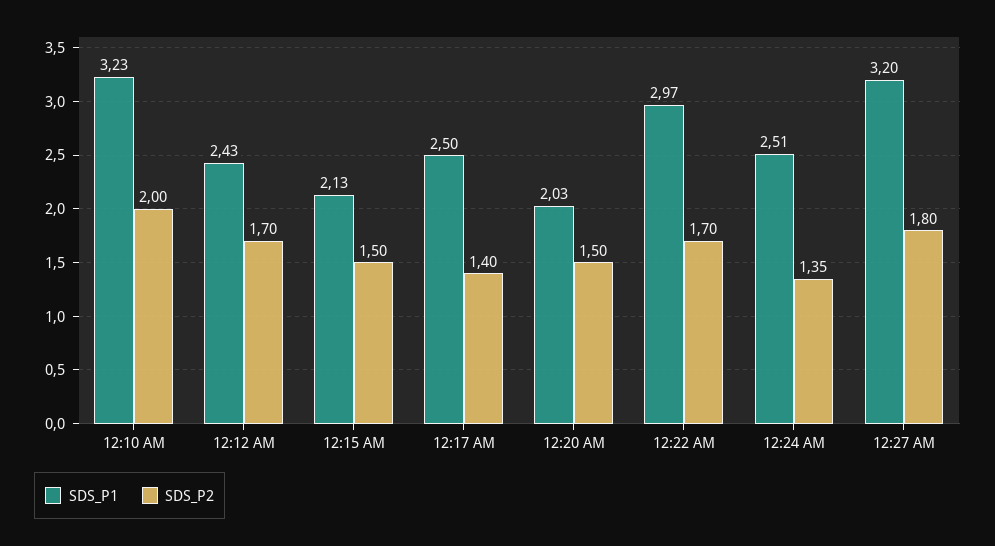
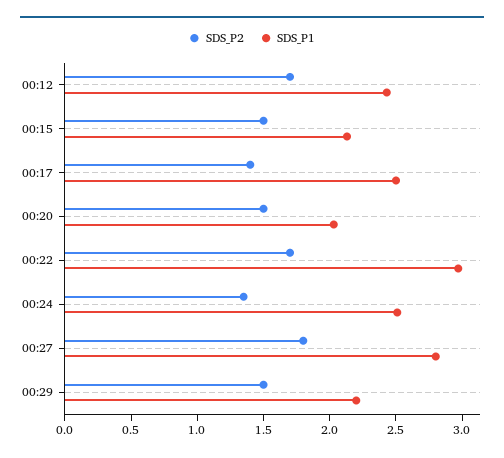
SDS_P1, 12:10 AM: 3.23 -> none
SDS_P2, 12:10 AM: 2 -> none
SDS_P1, 12:27 AM: 3.2 -> 2.8
SDS_P2, 00:29: none -> 1.5
SDS_P1, 00:29: none -> 2.2

